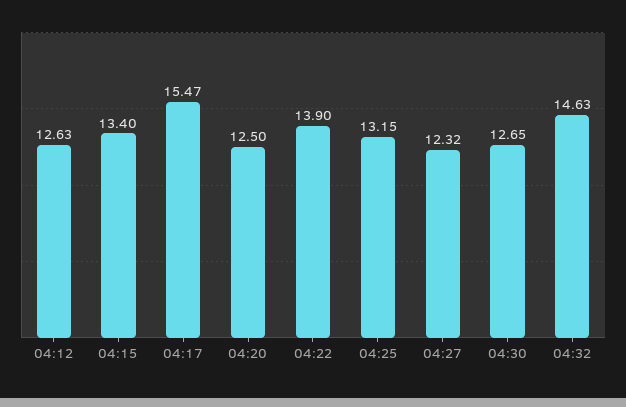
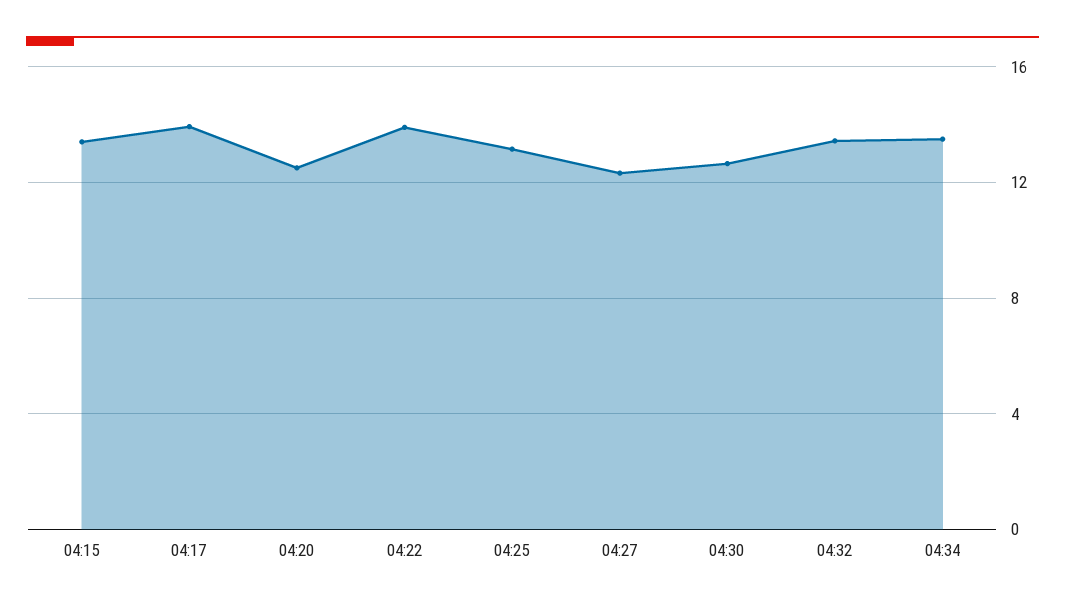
04:12: 12.63 -> none
04:17: 15.47 -> 14
04:32: 14.63 -> 13.5
04:34: none -> 13.5

